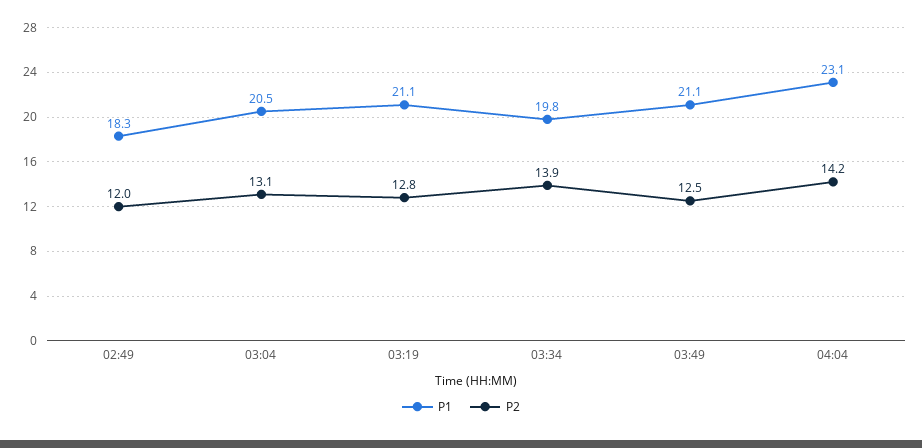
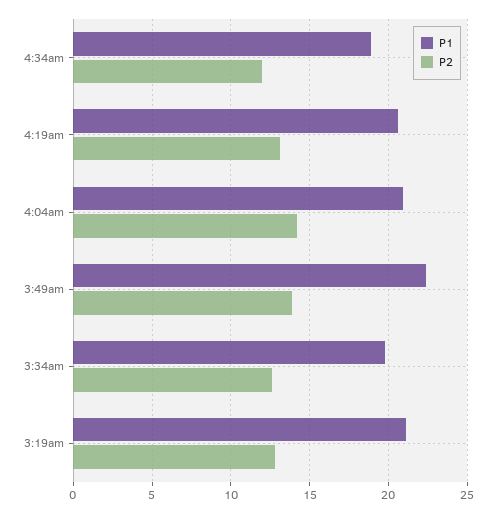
P1, 02:49: 18.3 -> none
P2, 02:49: 12 -> none
P1, 03:04: 20.5 -> none
P2, 03:04: 13.1 -> none
P2, 03:34: 13.9 -> 12.5
P1, 03:49: 21.1 -> 22.5
P2, 03:49: 12.5 -> 14
P1, 04:04: 23.1 -> 21
P1, 4:34am: none -> 19
P2, 4:34am: none -> 12
P1, 4:19am: none -> 20.5
P2, 4:19am: none -> 13

